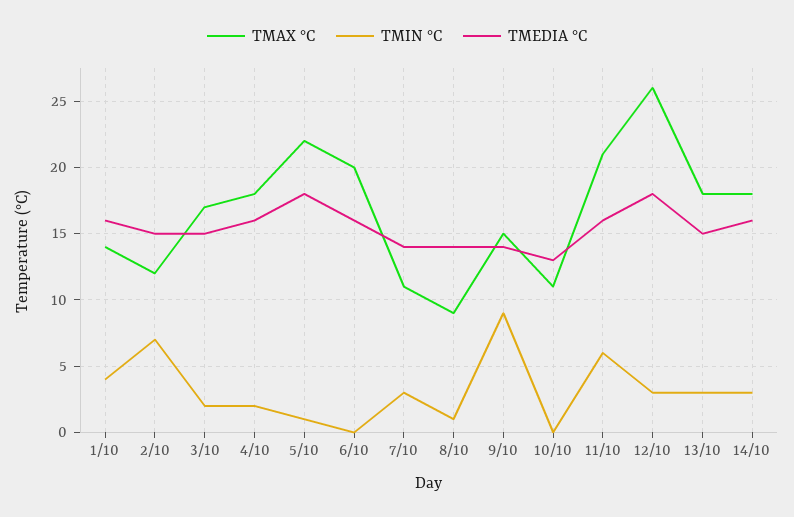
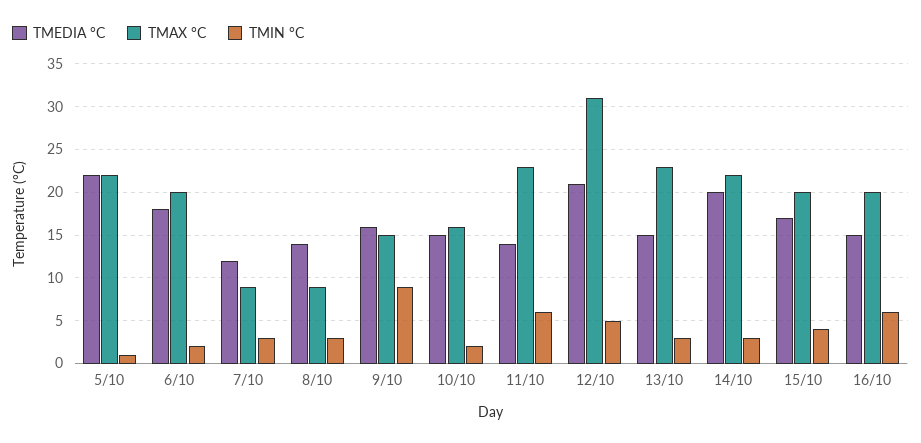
TMAX °C, 1/10: 14 -> none
TMIN °C, 1/10: 4 -> none
TMEDIA °C, 1/10: 16 -> none
TMAX °C, 2/10: 12 -> none
TMIN °C, 2/10: 7 -> none
TMEDIA °C, 2/10: 15 -> none
TMAX °C, 3/10: 17 -> none
TMIN °C, 3/10: 2 -> none
TMEDIA °C, 3/10: 15 -> none
TMAX °C, 4/10: 18 -> none
TMIN °C, 4/10: 2 -> none
TMEDIA °C, 4/10: 16 -> none
TMEDIA °C, 5/10: 18 -> 22
TMIN °C, 6/10: 0 -> 2
TMEDIA °C, 6/10: 16 -> 18
TMAX °C, 7/10: 11 -> 9
TMEDIA °C, 7/10: 14 -> 12
TMIN °C, 8/10: 1 -> 3
TMEDIA °C, 9/10: 14 -> 16
TMAX °C, 10/10: 11 -> 16
TMIN °C, 10/10: 0 -> 2
TMEDIA °C, 10/10: 13 -> 15
TMAX °C, 11/10: 21 -> 23
TMEDIA °C, 11/10: 16 -> 14
TMAX °C, 12/10: 26 -> 31
TMIN °C, 12/10: 3 -> 5
TMEDIA °C, 12/10: 18 -> 21
TMAX °C, 13/10: 18 -> 23
TMAX °C, 14/10: 18 -> 22
TMEDIA °C, 14/10: 16 -> 20
TMEDIA °C, 15/10: none -> 17
TMAX °C, 15/10: none -> 20
TMIN °C, 15/10: none -> 4
TMEDIA °C, 16/10: none -> 15
TMAX °C, 16/10: none -> 20
TMIN °C, 16/10: none -> 6

